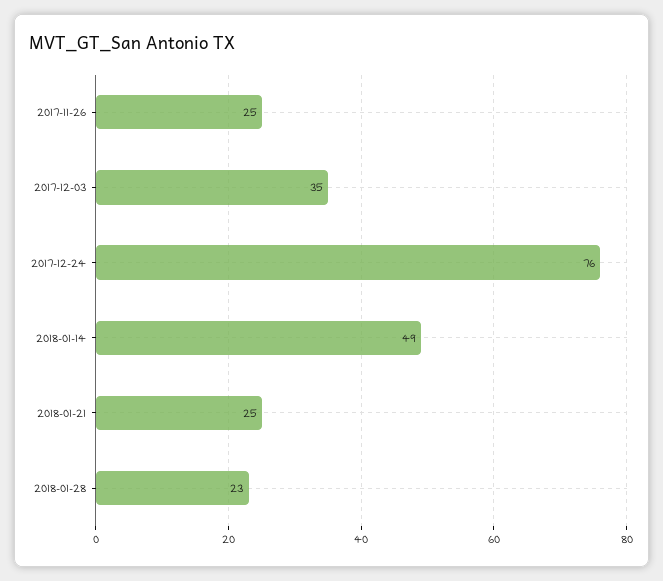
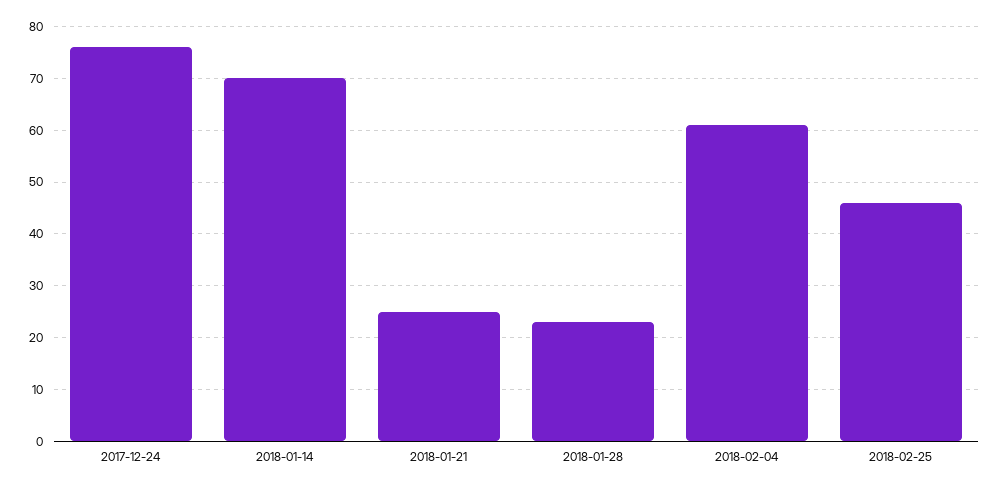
2017-11-26: 25 -> none
2017-12-03: 35 -> none
2018-01-14: 49 -> 70
2018-02-04: none -> 60
2018-02-25: none -> 45

